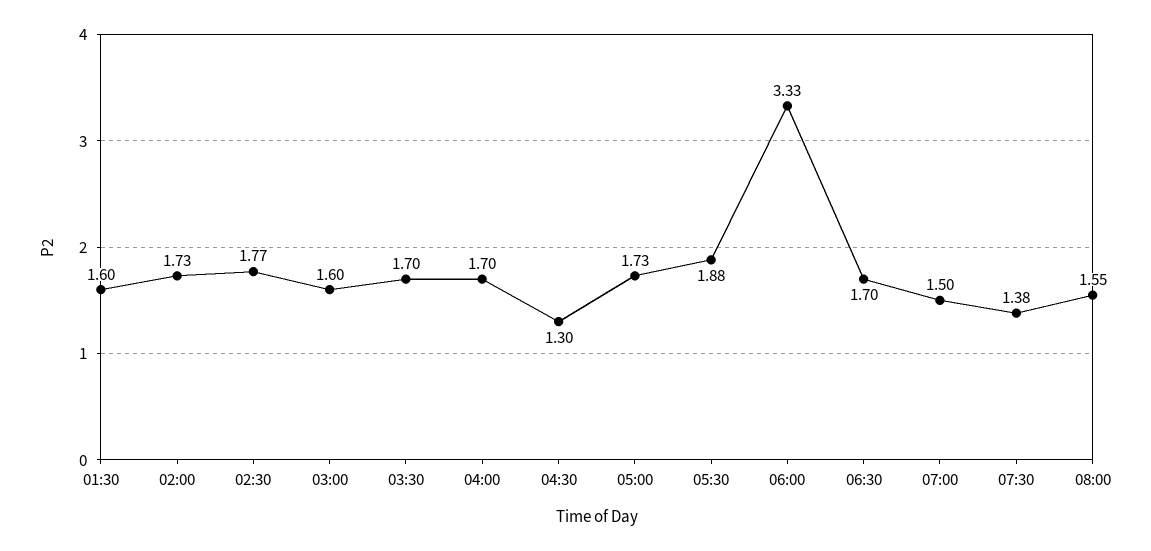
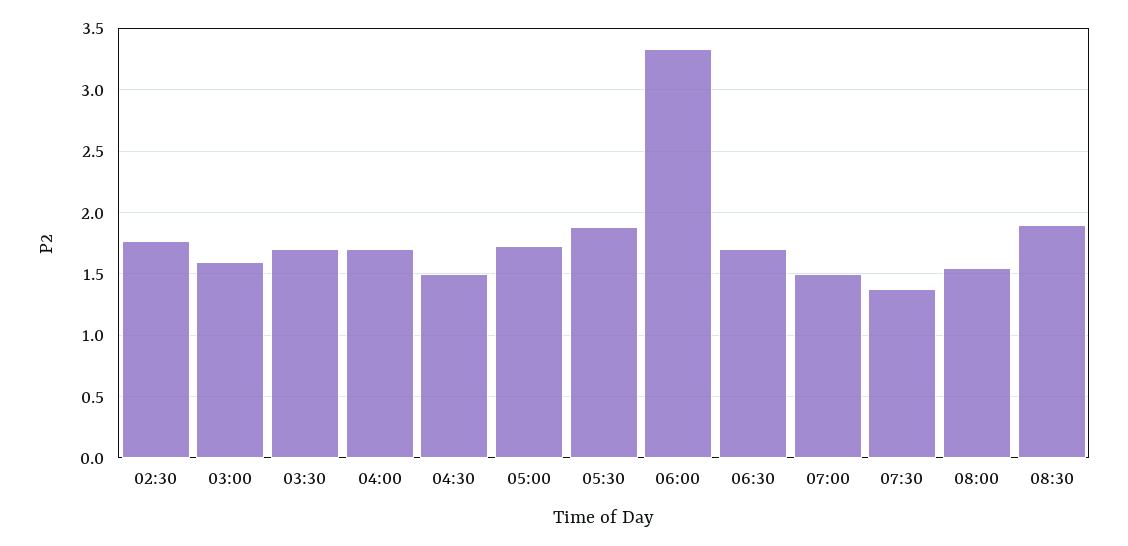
01:30: 1.6 -> none
02:00: 1.73 -> none
04:30: 1.3 -> 1.5
08:30: none -> 1.9

